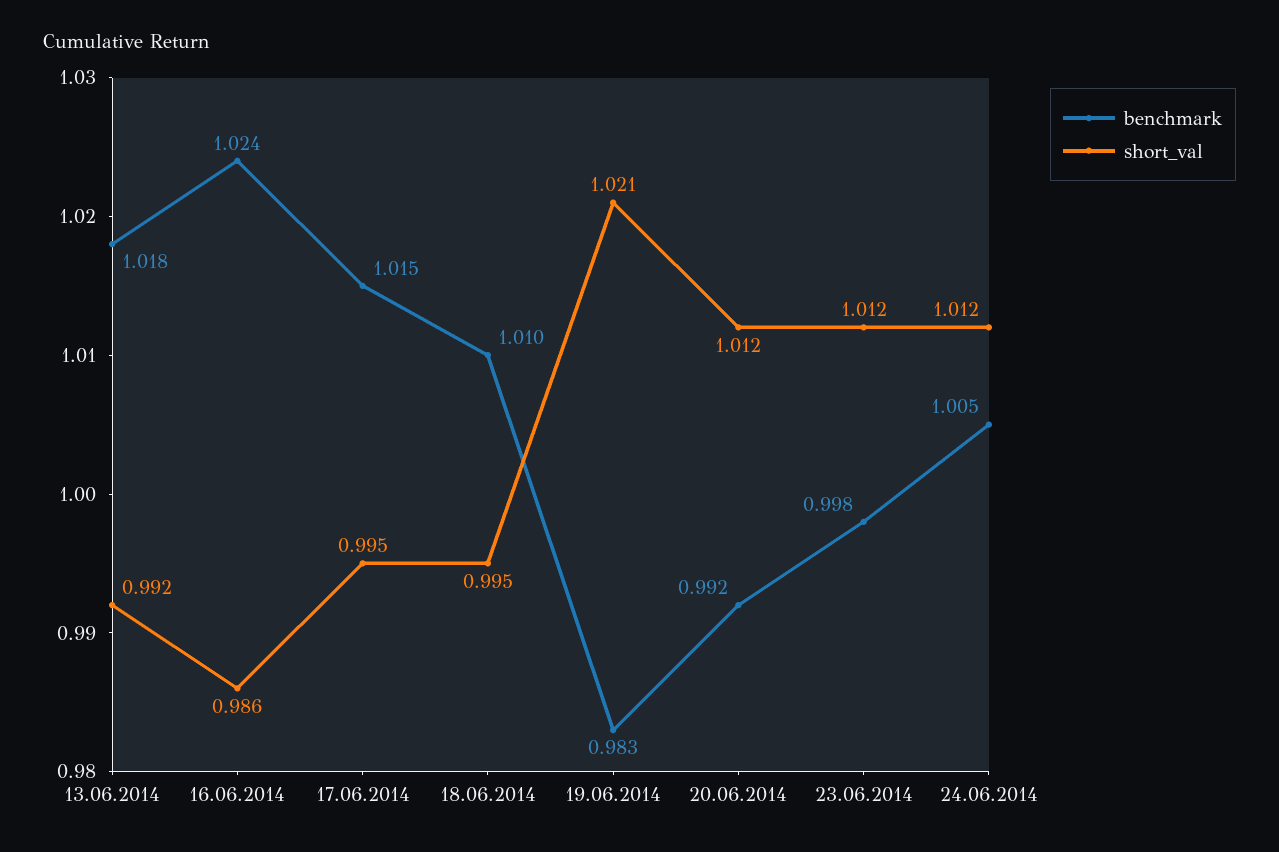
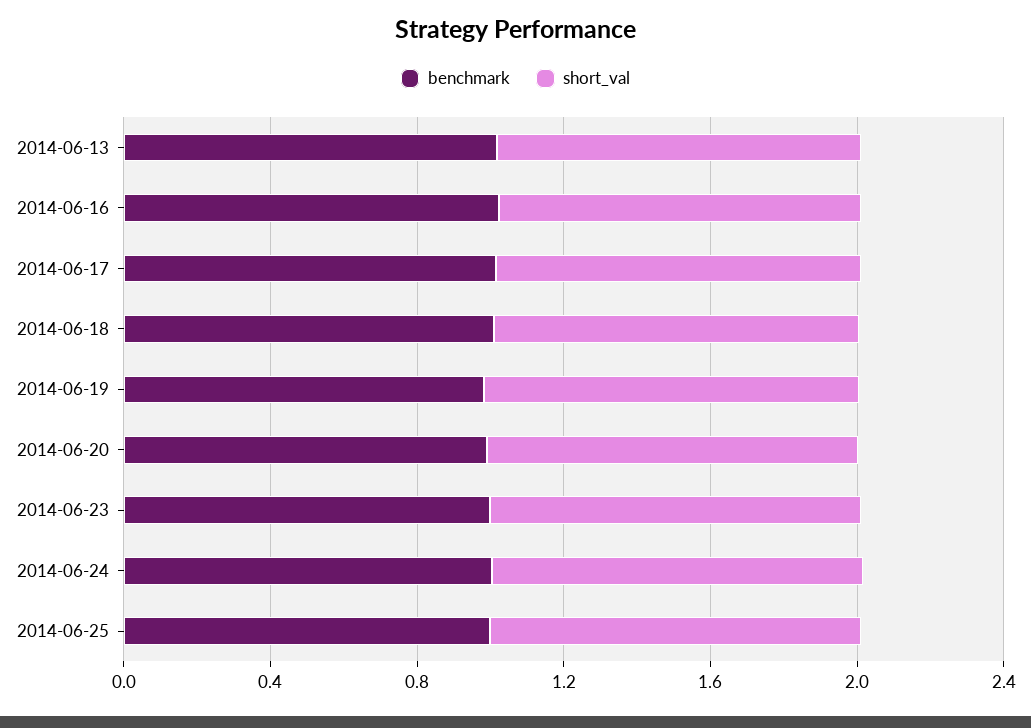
benchmark, 2014-06-25: none -> 1
short_val, 2014-06-25: none -> 1

